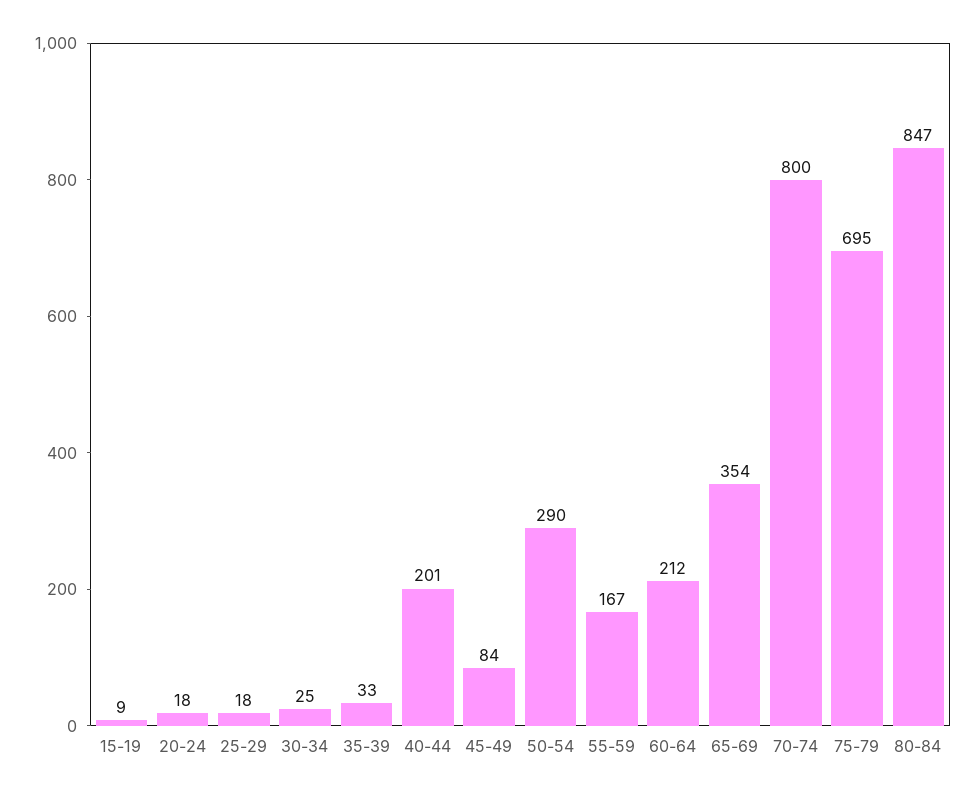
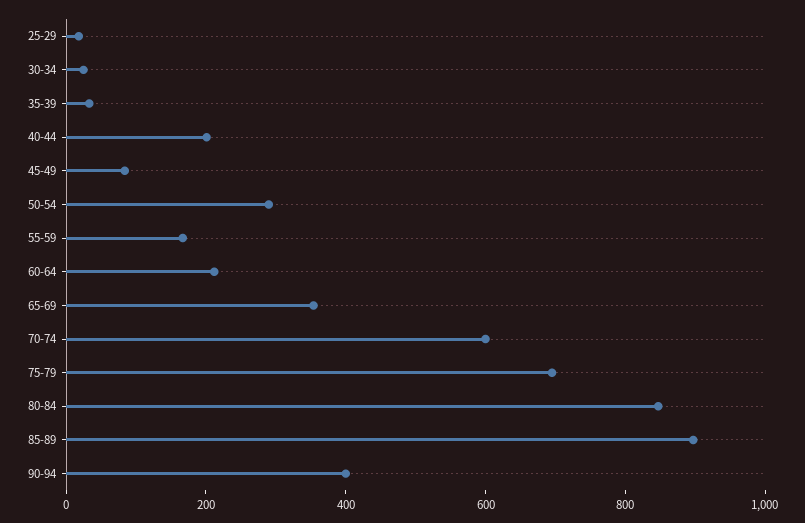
15-19: 9 -> none
20-24: 18 -> none
70-74: 800 -> 600
85-89: none -> 900
90-94: none -> 400

